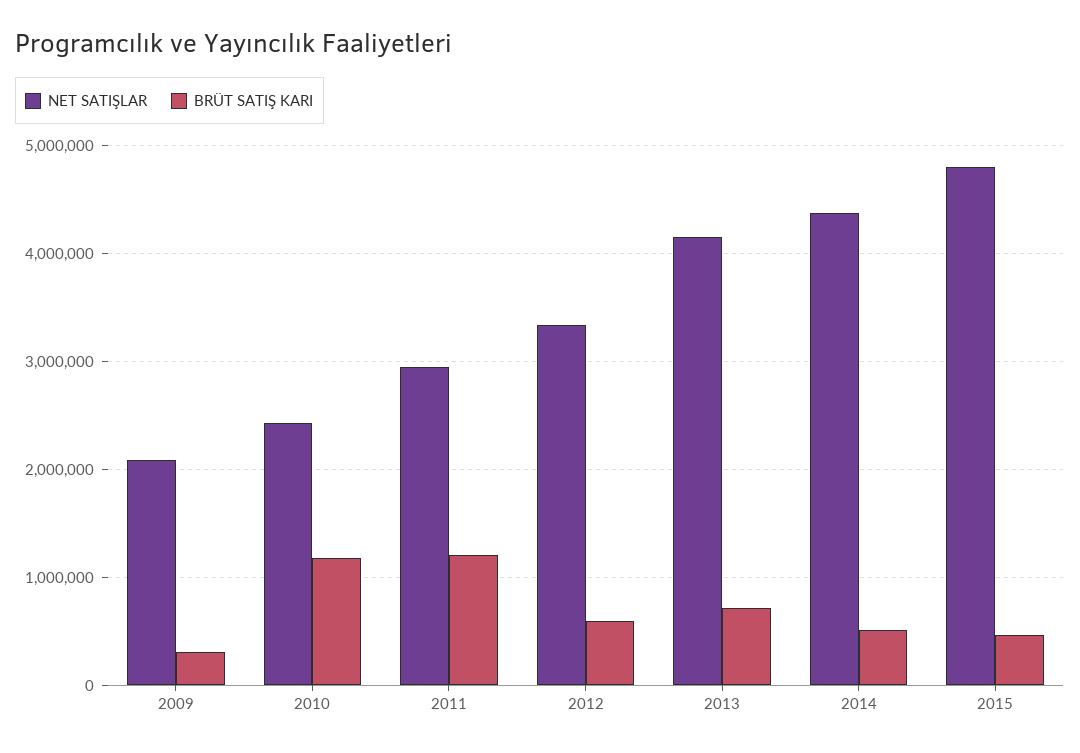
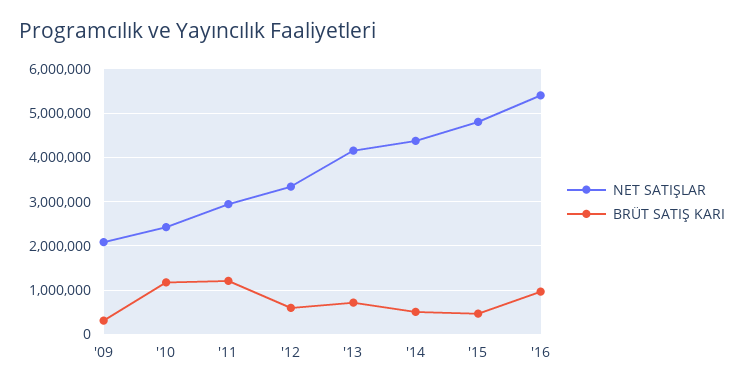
NET SATIŞLAR, '16: none -> 5400000
BRÜT SATIŞ KARI, '16: none -> 1000000

